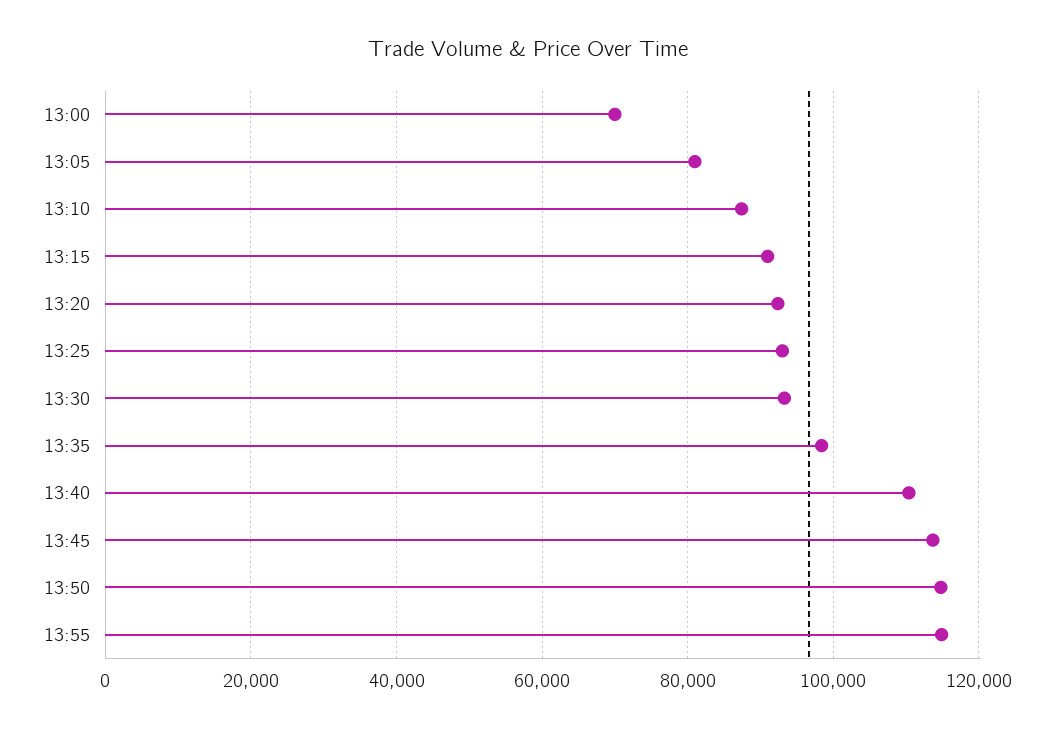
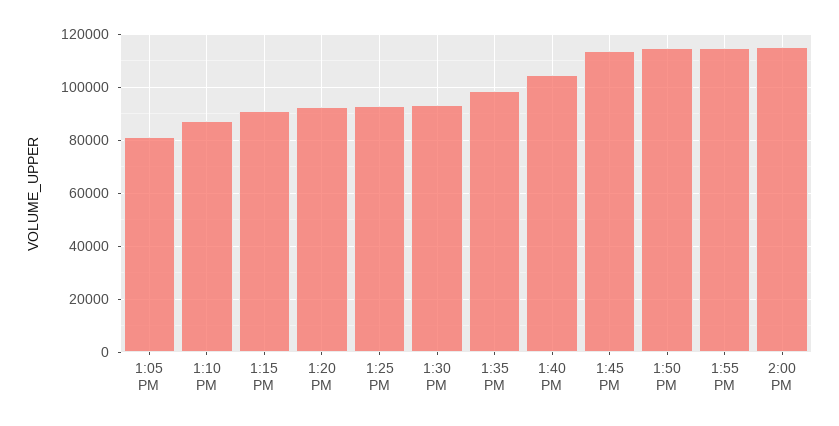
13:00: 70000 -> none
13:40: 110000 -> 105000
2:00 PM: none -> 115000

